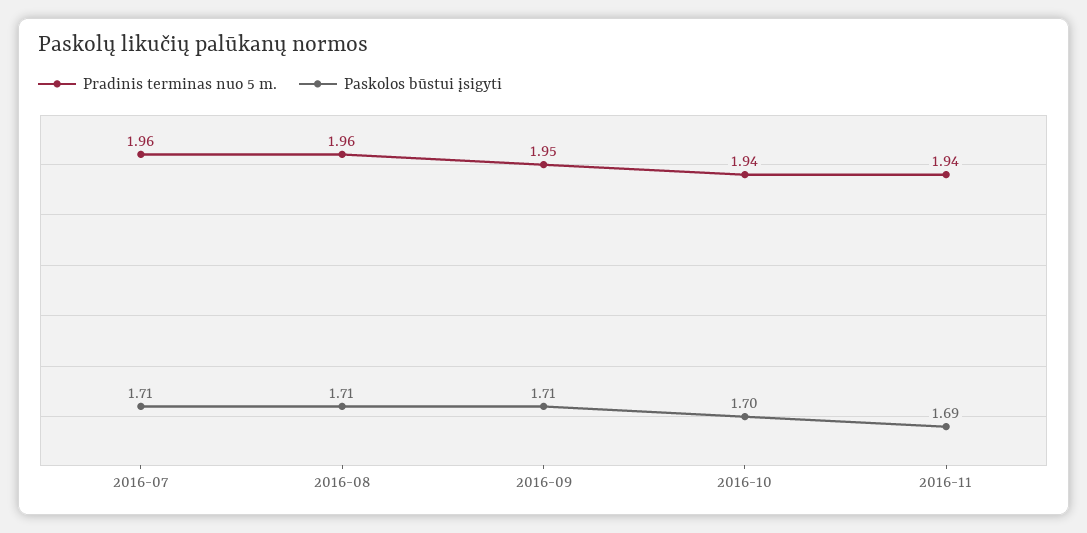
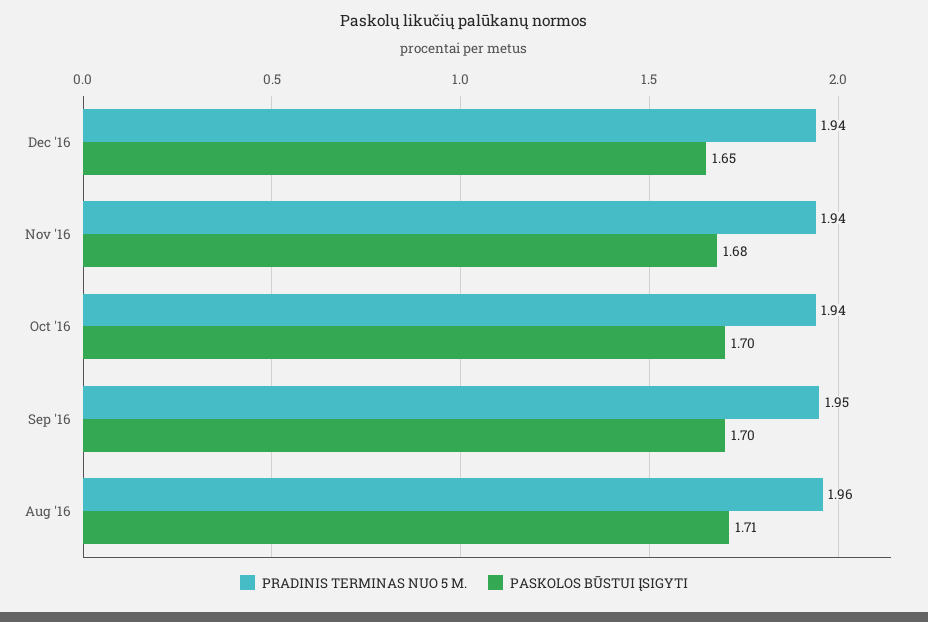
Pradinis terminas nuo 5 m., 2016-07: 1.96 -> none
Paskolos būstui įsigyti, 2016-07: 1.71 -> none
Paskolos būstui įsigyti, 2016-09: 1.71 -> 1.7
Paskolos būstui įsigyti, 2016-11: 1.69 -> 1.68
Pradinis terminas nuo 5 m., Dec '16: none -> 1.94
Paskolos būstui įsigyti, Dec '16: none -> 1.65

